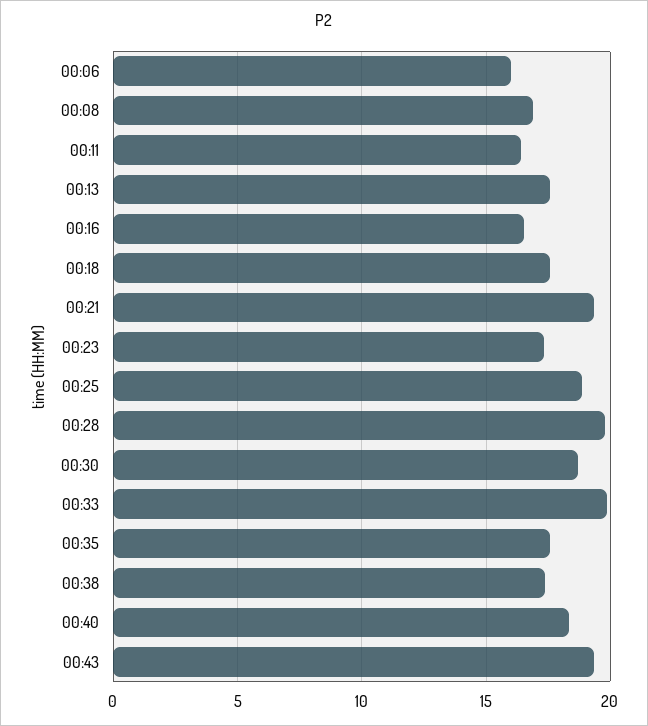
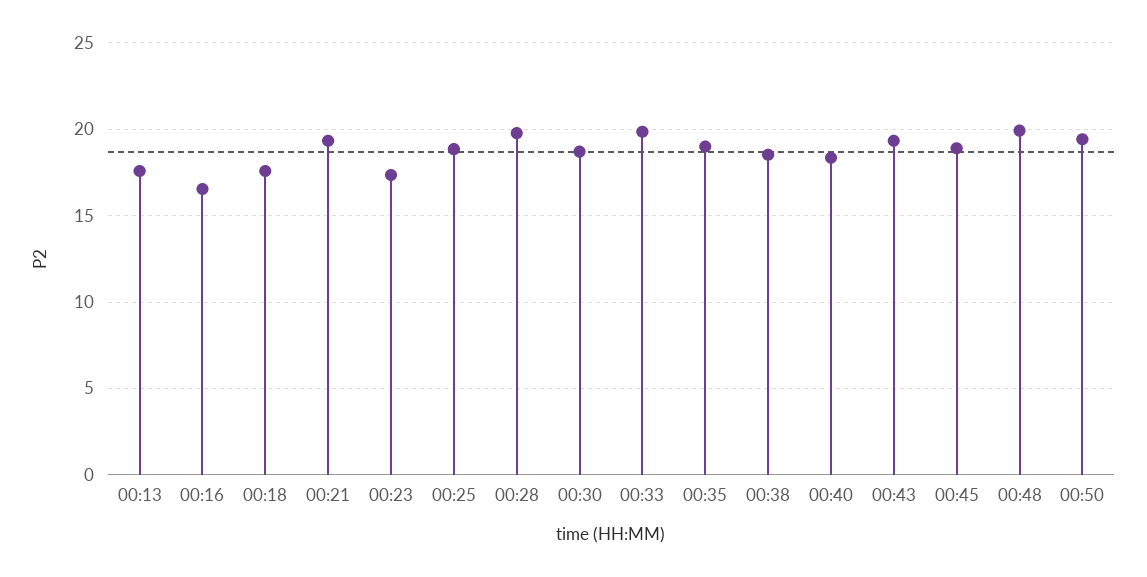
00:06: 16 -> none
00:08: 17 -> none
00:11: 16.5 -> none
00:35: 17.5 -> 19
00:38: 17.5 -> 18.5
00:45: none -> 19
00:48: none -> 20
00:50: none -> 19.5

